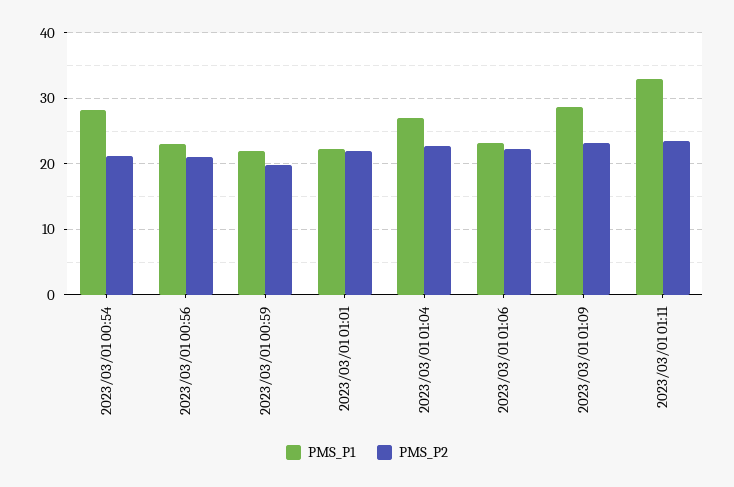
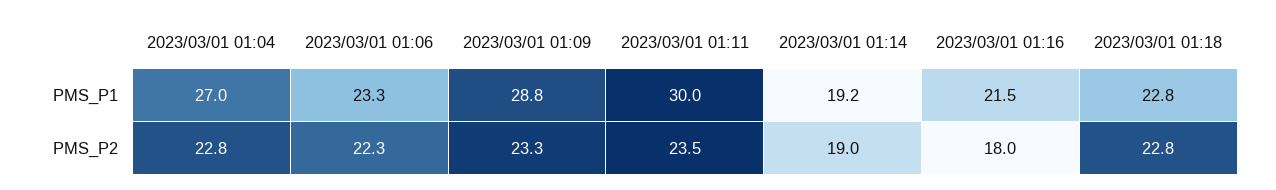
PMS_P1, 2023/03/01 00:54: 28 -> none
PMS_P2, 2023/03/01 00:54: 21 -> none
PMS_P1, 2023/03/01 00:56: 23 -> none
PMS_P2, 2023/03/01 00:56: 21 -> none
PMS_P1, 2023/03/01 00:59: 22 -> none
PMS_P2, 2023/03/01 00:59: 20 -> none
PMS_P1, 2023/03/01 01:01: 22 -> none
PMS_P2, 2023/03/01 01:01: 22 -> none
PMS_P1, 2023/03/01 01:11: 33 -> 30
PMS_P1, 2023/03/01 01:14: none -> 19.2
PMS_P1, 2023/03/01 01:16: none -> 21.5
PMS_P1, 2023/03/01 01:18: none -> 22.8
PMS_P2, 2023/03/01 01:14: none -> 19
PMS_P2, 2023/03/01 01:16: none -> 18
PMS_P2, 2023/03/01 01:18: none -> 22.8

